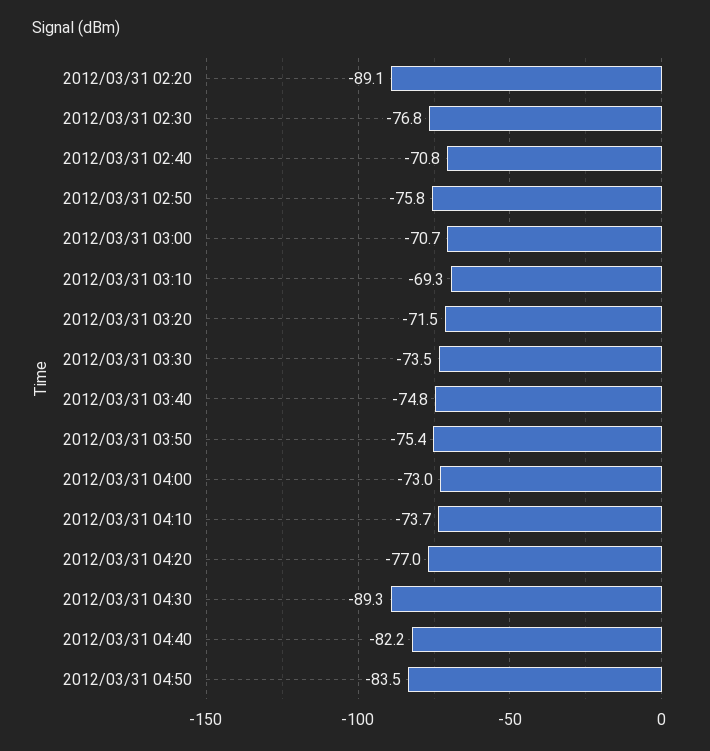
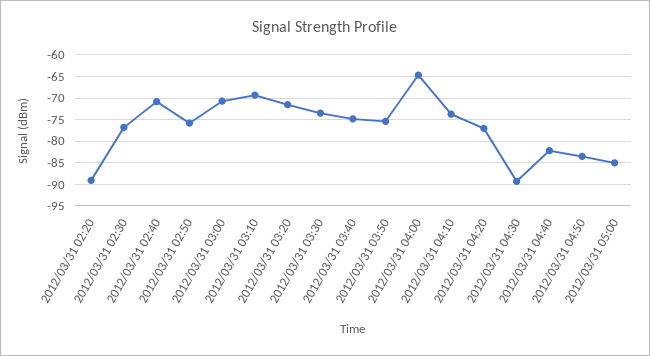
2012/03/31 04:00: -73 -> -65
2012/03/31 05:00: none -> -85

